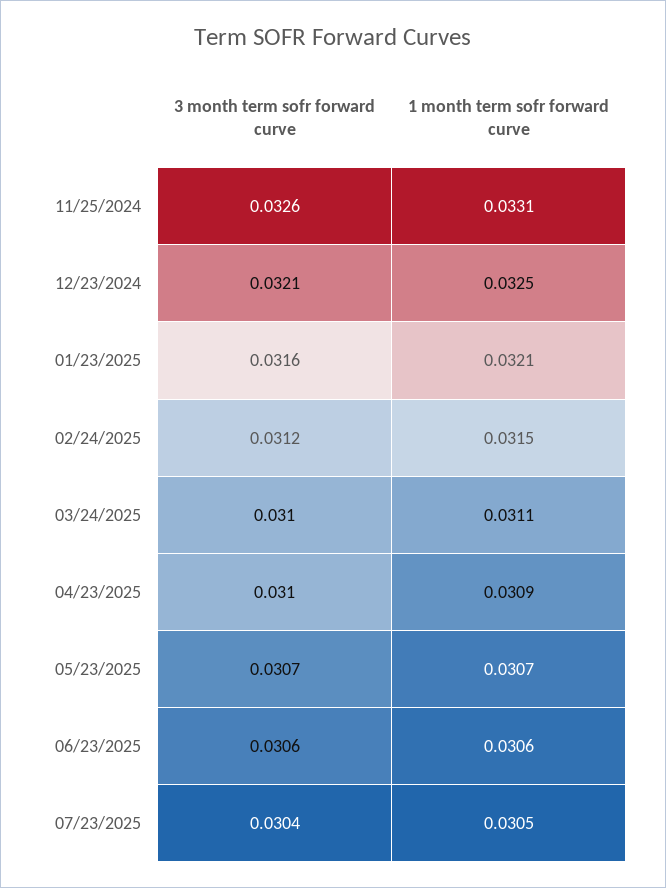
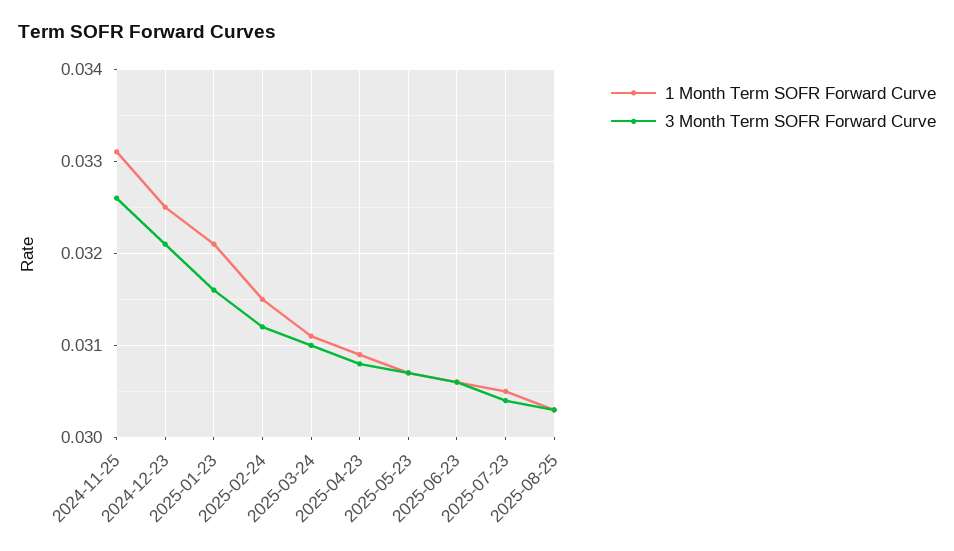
3 month term sofr forward curve, 04/23/2025: 0.031 -> 0.0308
1 month term sofr forward curve, 2025-08-25: none -> 0.0303
3 month term sofr forward curve, 2025-08-25: none -> 0.0303

